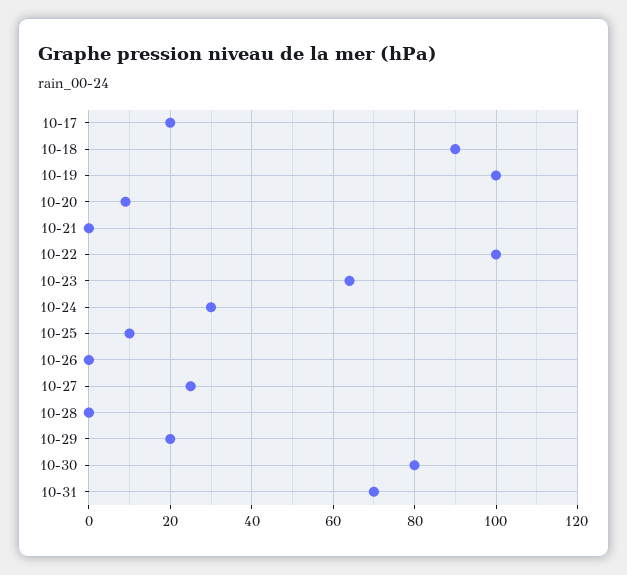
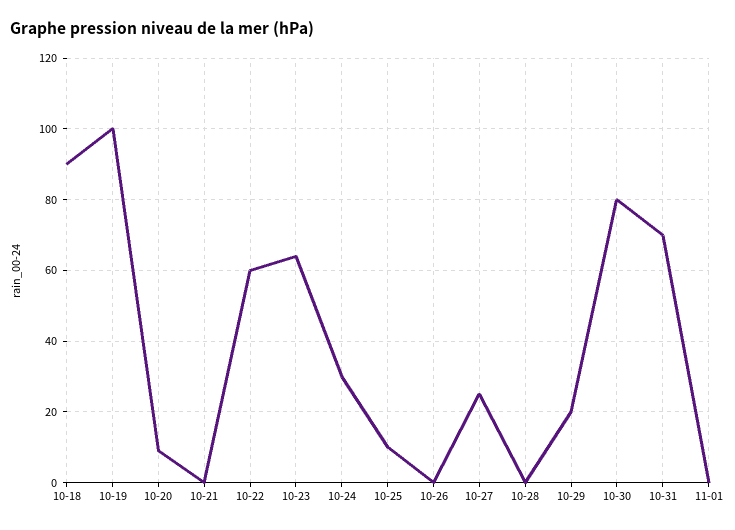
10-17: 20 -> none
10-22: 100 -> 60
11-01: none -> 0

